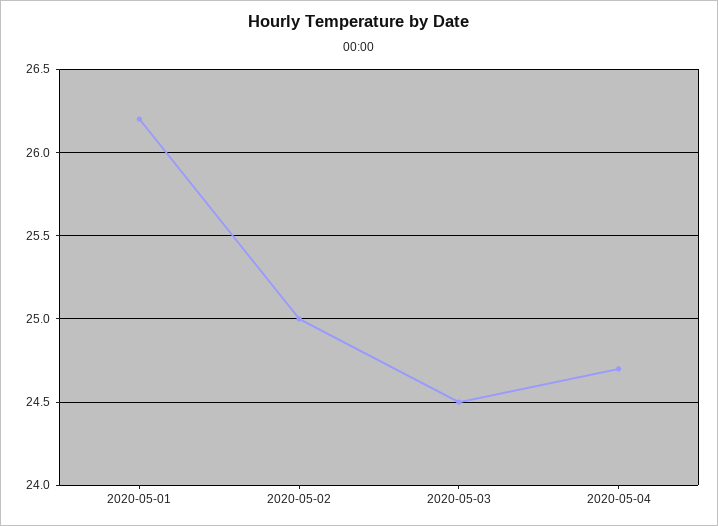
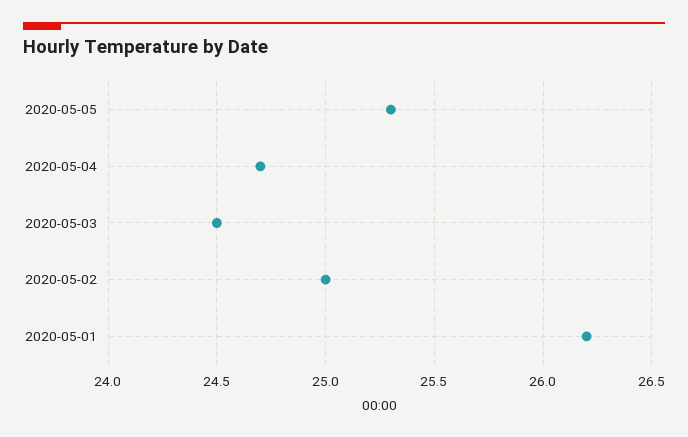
2020-05-05: none -> 25.3

